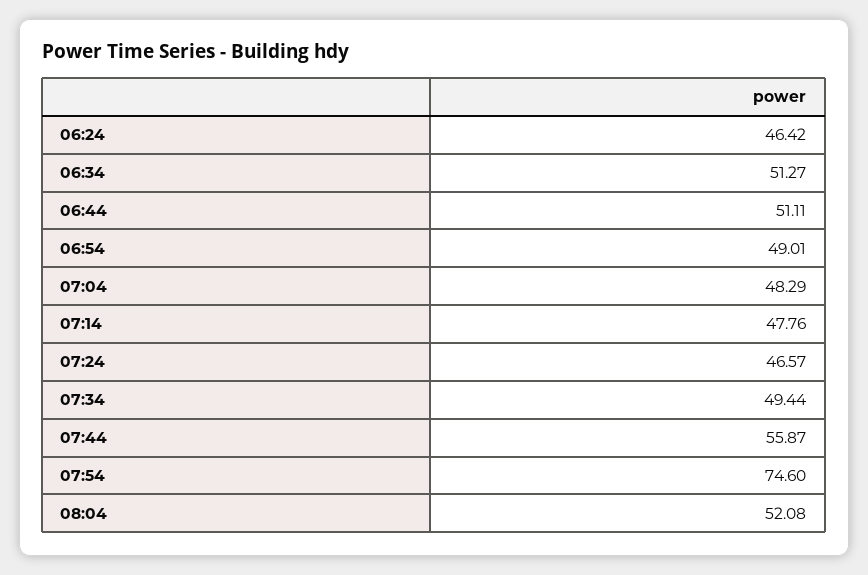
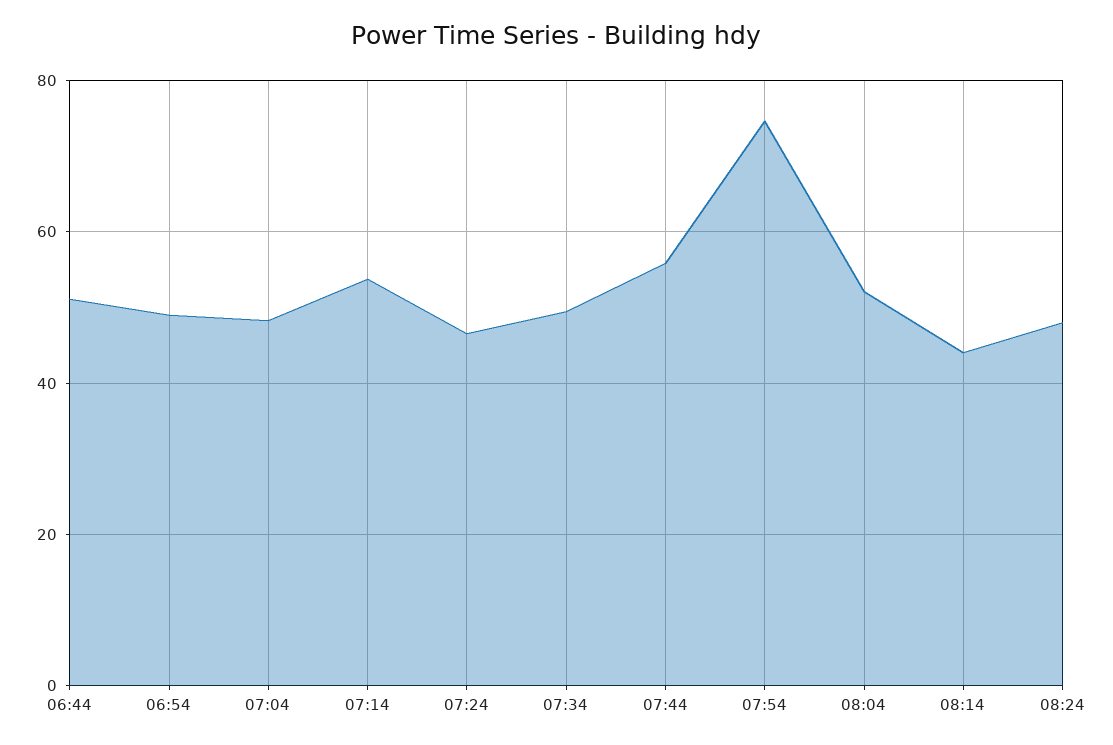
06:24: 46.42 -> none
06:34: 51.27 -> none
07:14: 47.76 -> 54
08:14: none -> 44
08:24: none -> 48

